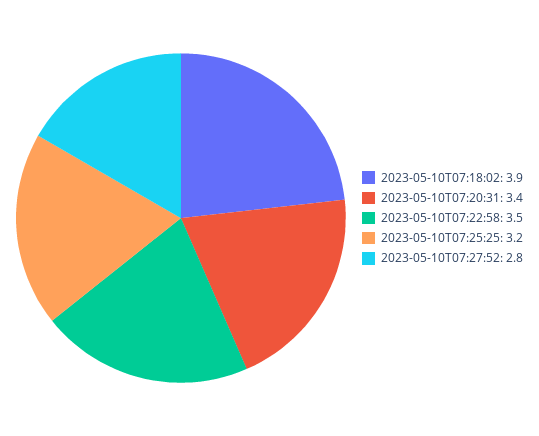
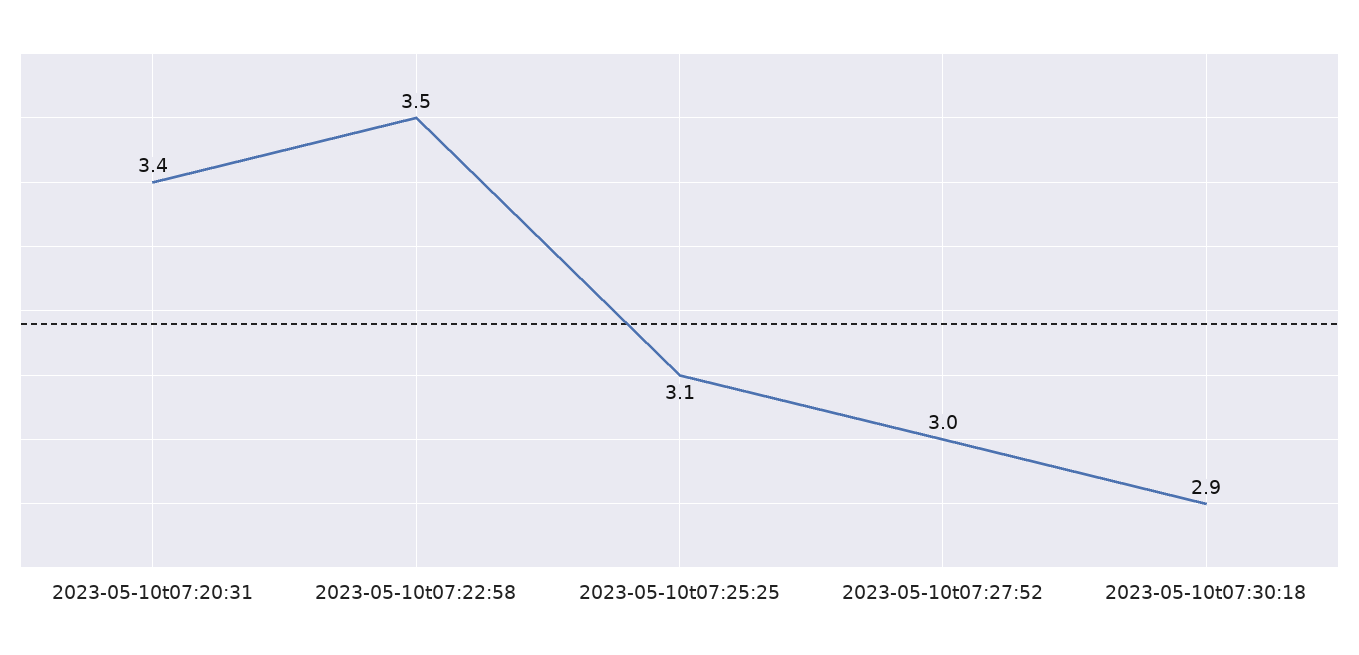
2023-05-10T07:18:02: 3.9 -> none
2023-05-10T07:25:25: 3.2 -> 3.1
2023-05-10T07:27:52: 2.8 -> 3
2023-05-10t07:30:18: none -> 2.9

